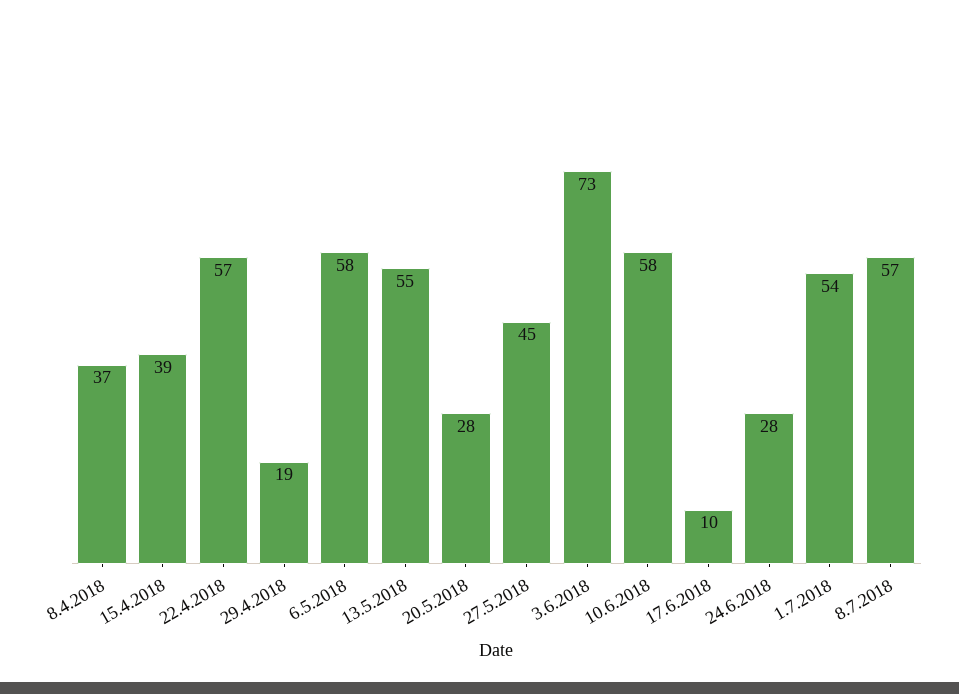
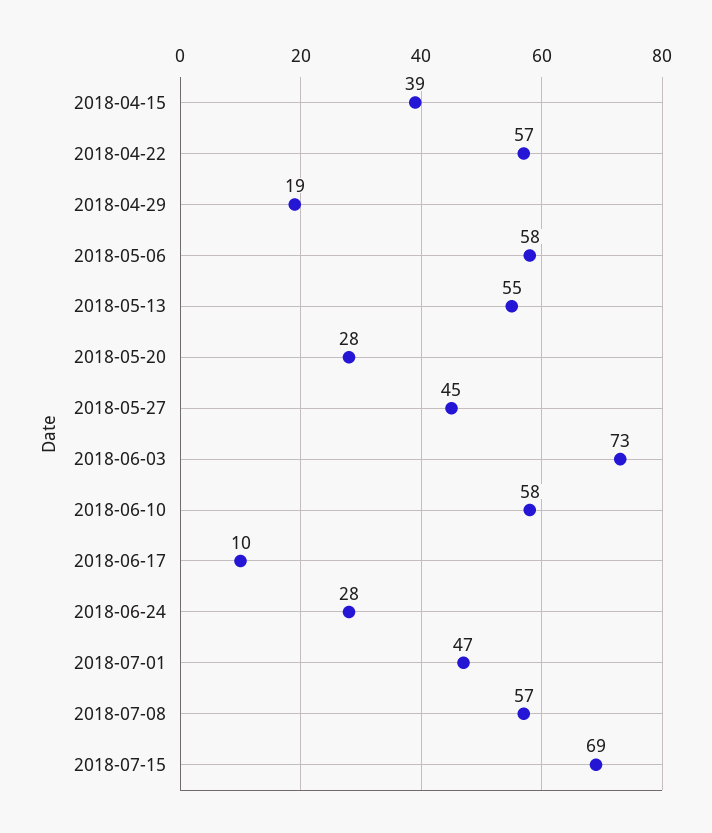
8.4.2018: 37 -> none
1.7.2018: 54 -> 47
2018-07-15: none -> 69

